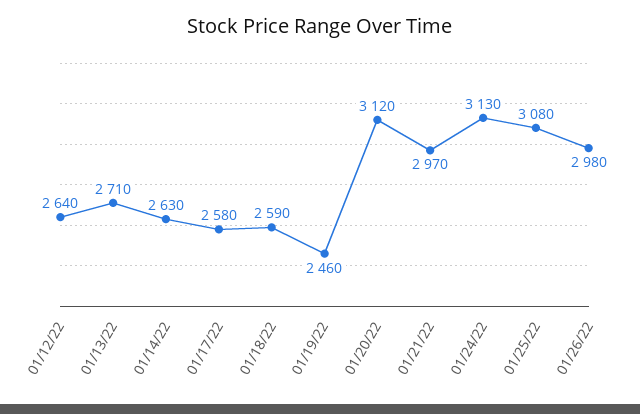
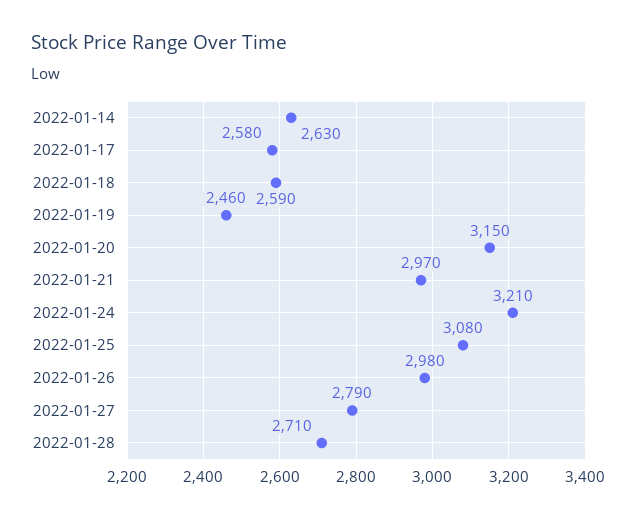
01/12/22: 2640 -> none
01/13/22: 2710 -> none
01/20/22: 3120 -> 3150
01/24/22: 3130 -> 3210
2022-01-27: none -> 2790
2022-01-28: none -> 2710

